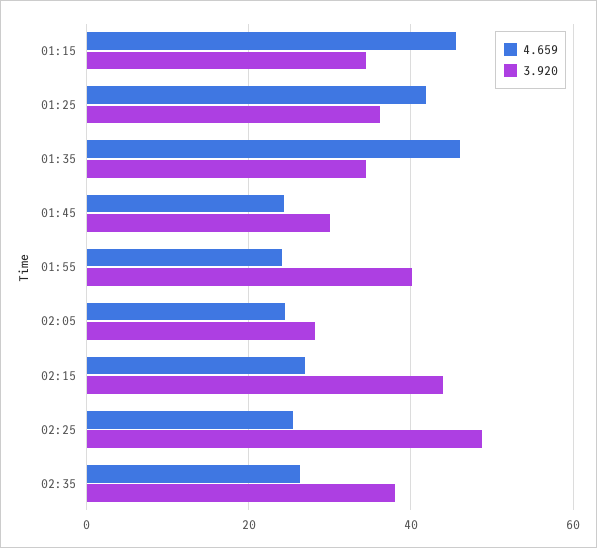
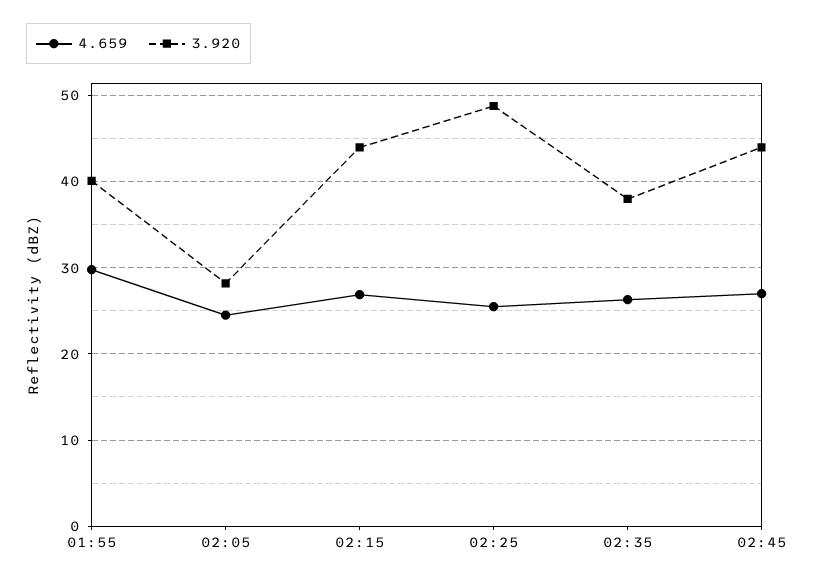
4.659, 01:15: 46 -> none
3.920, 01:15: 34 -> none
4.659, 01:25: 42 -> none
3.920, 01:25: 36 -> none
4.659, 01:35: 46 -> none
3.920, 01:35: 34 -> none
4.659, 01:45: 24 -> none
3.920, 01:45: 30 -> none
4.659, 01:55: 24 -> 30
4.659, 02:45: none -> 27
3.920, 02:45: none -> 44

